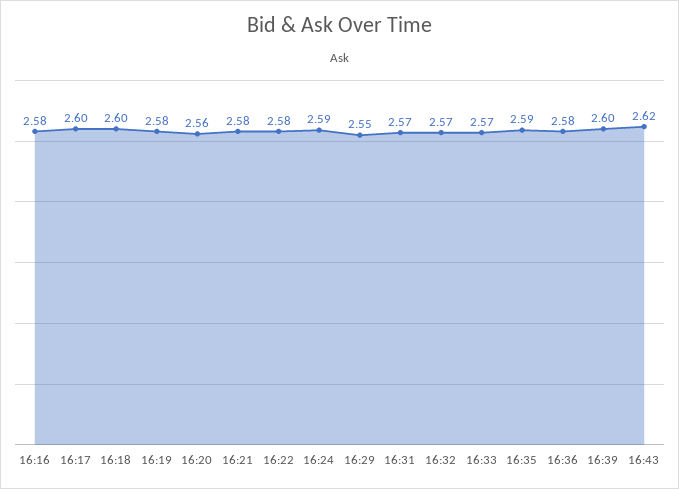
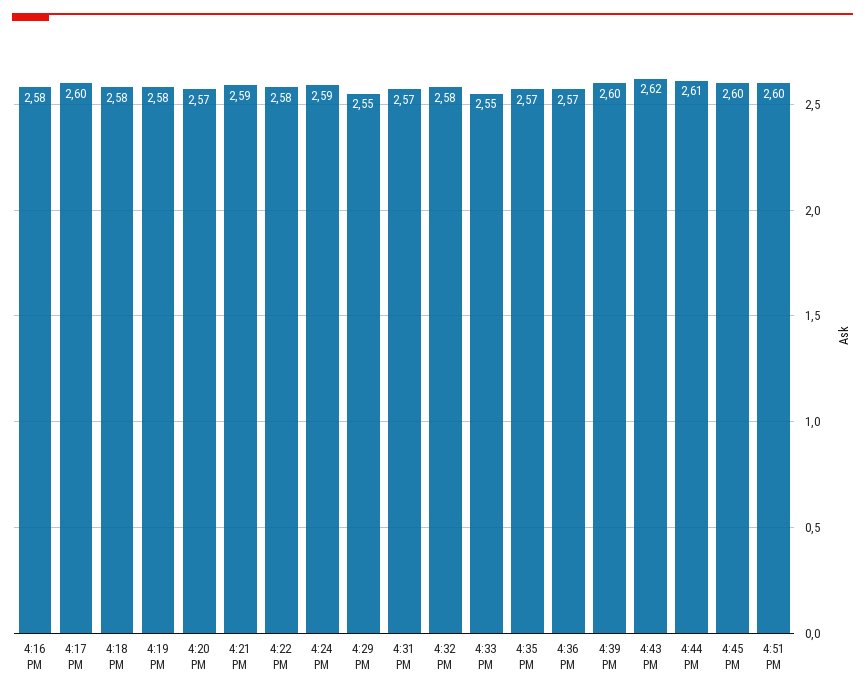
16:18: 2.6 -> 2.58
16:20: 2.56 -> 2.57
16:21: 2.58 -> 2.59
16:32: 2.57 -> 2.58
16:33: 2.57 -> 2.55
16:35: 2.59 -> 2.57
16:36: 2.58 -> 2.57
4:44 PM: none -> 2.61
4:45 PM: none -> 2.6
4:51 PM: none -> 2.6

